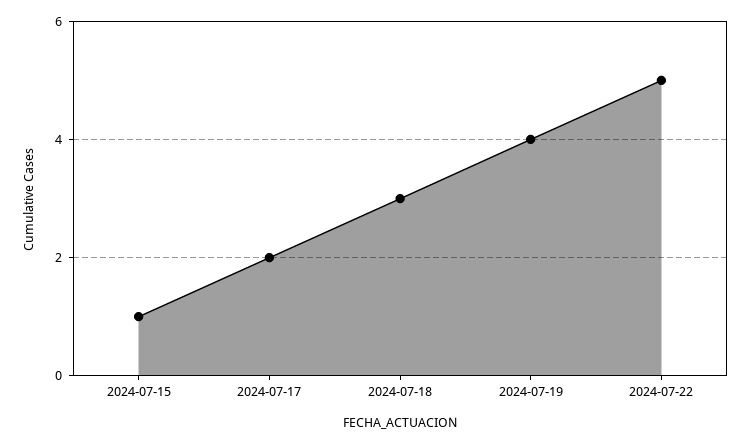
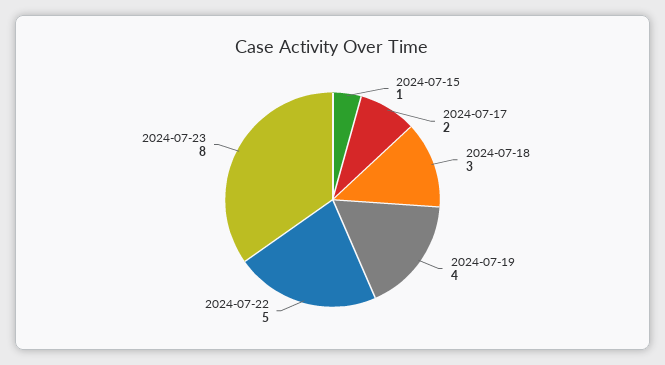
2024-07-23: none -> 8

